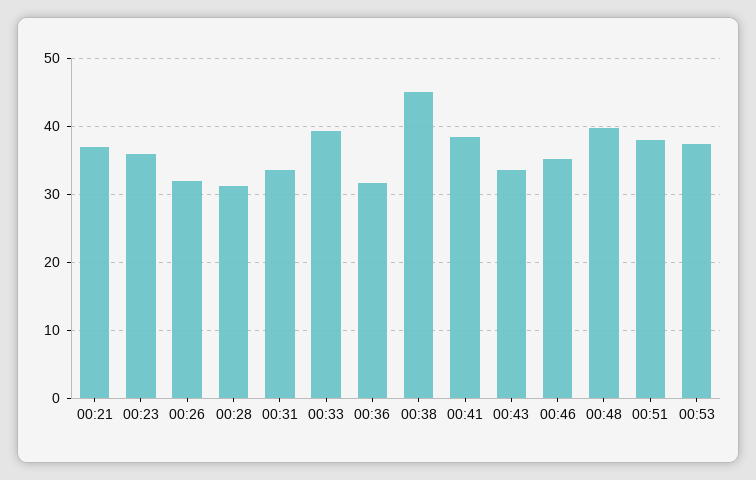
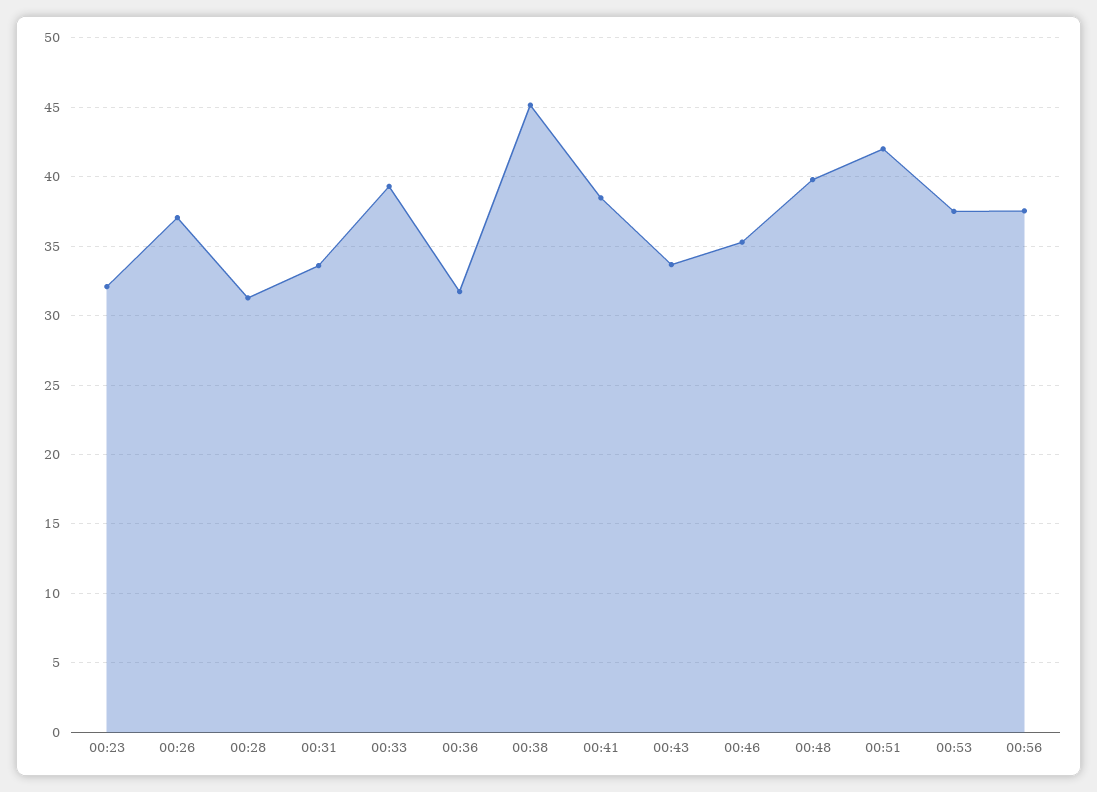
00:21: 37 -> none
00:23: 36 -> 32
00:26: 32 -> 37
00:51: 38 -> 42
00:56: none -> 37.5

